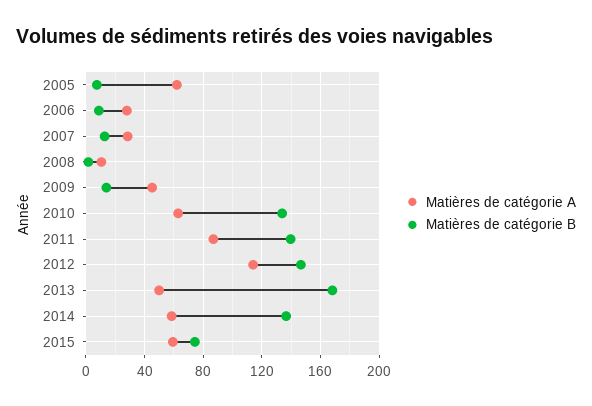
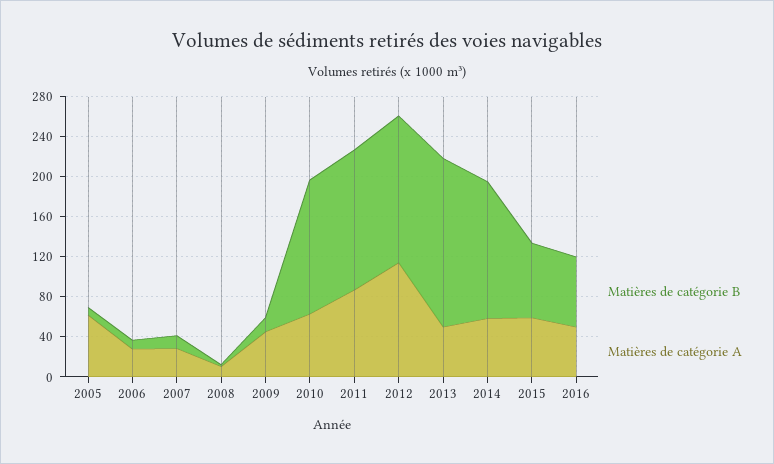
Matières de catégorie B, 2016: none -> 70
Matières de catégorie A, 2016: none -> 50

